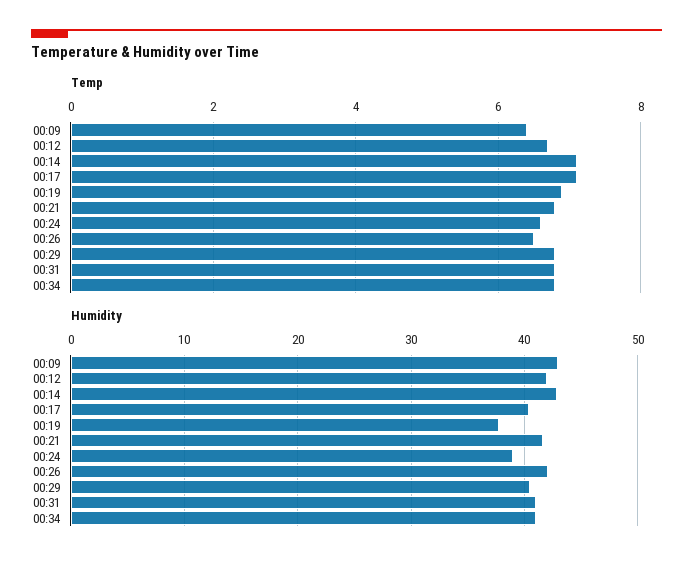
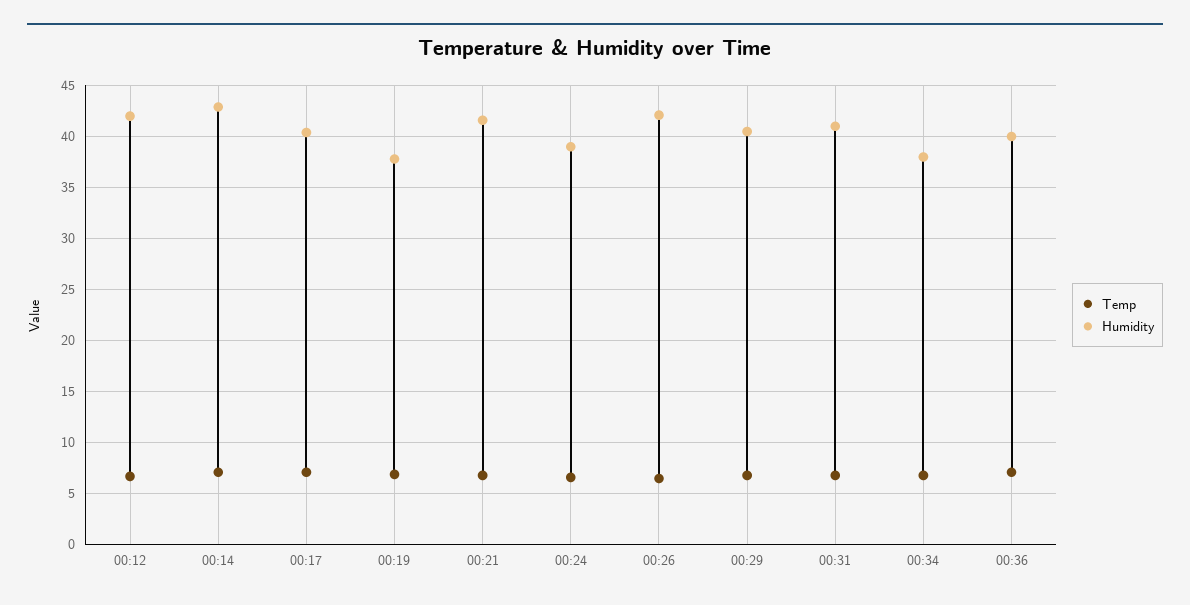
Temp, 00:09: 6.5 -> none
Humidity, 00:09: 43 -> none
Humidity, 00:34: 41 -> 38
Temp, 00:36: none -> 7
Humidity, 00:36: none -> 40

